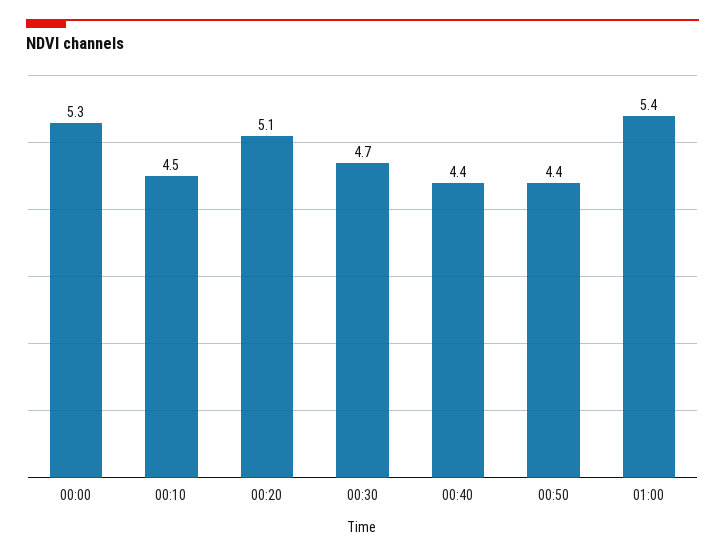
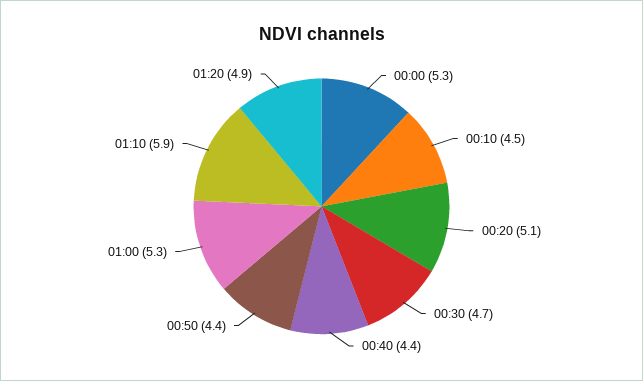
01:00: 5.4 -> 5.3
01:10: none -> 5.9
01:20: none -> 4.9

